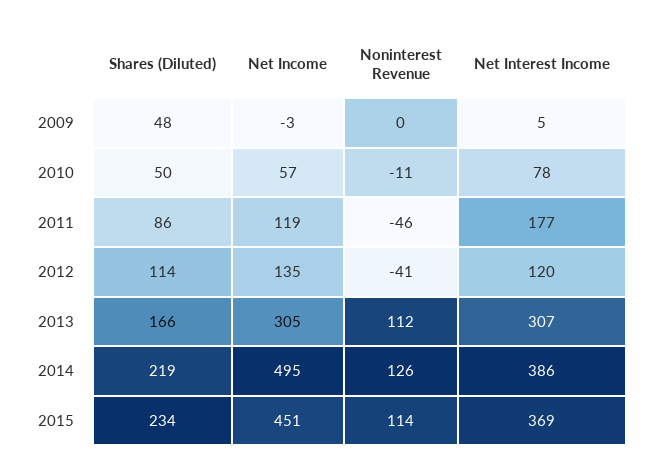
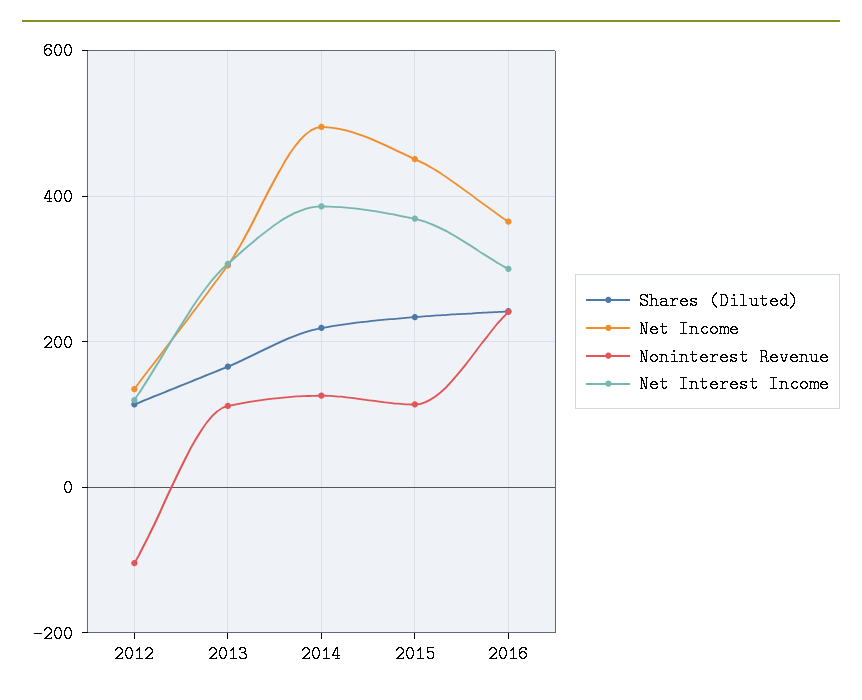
Shares (Diluted), 2009: 48 -> none
Net Income, 2009: -3 -> none
Noninterest Revenue, 2009: 0 -> none
Net Interest Income, 2009: 5 -> none
Shares (Diluted), 2010: 50 -> none
Net Income, 2010: 57 -> none
Noninterest Revenue, 2010: -11 -> none
Net Interest Income, 2010: 78 -> none
Shares (Diluted), 2011: 86 -> none
Net Income, 2011: 119 -> none
Noninterest Revenue, 2011: -46 -> none
Net Interest Income, 2011: 177 -> none
Noninterest Revenue, 2012: -41 -> -100
Shares (Diluted), 2016: none -> 240
Net Income, 2016: none -> 360
Noninterest Revenue, 2016: none -> 240
Net Interest Income, 2016: none -> 300

